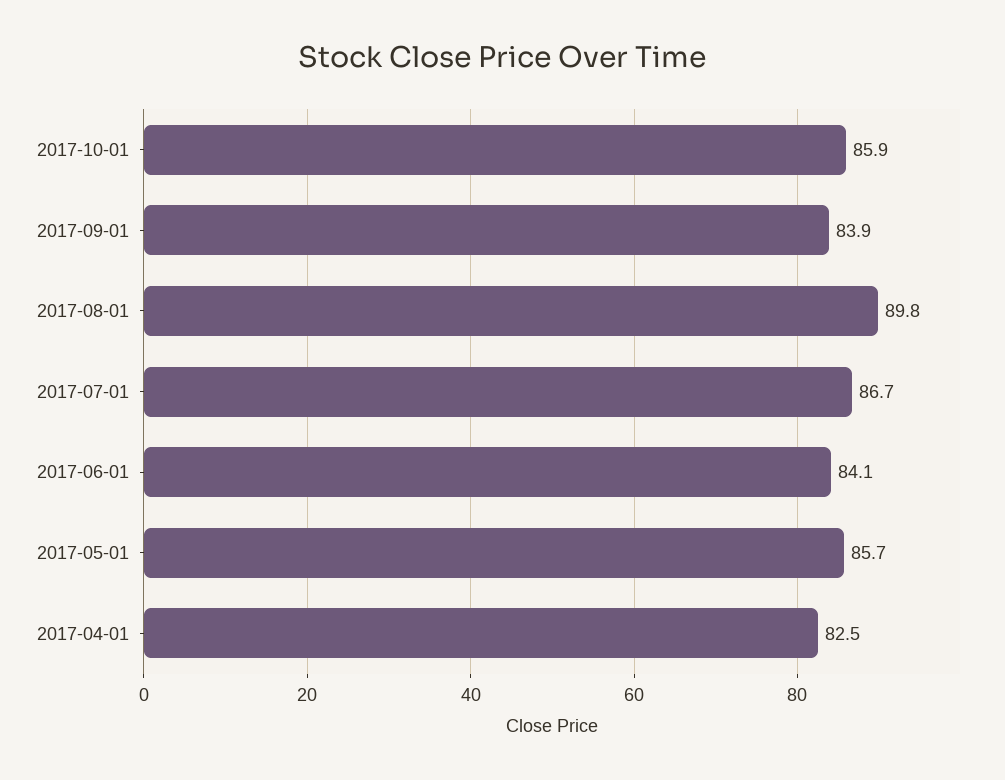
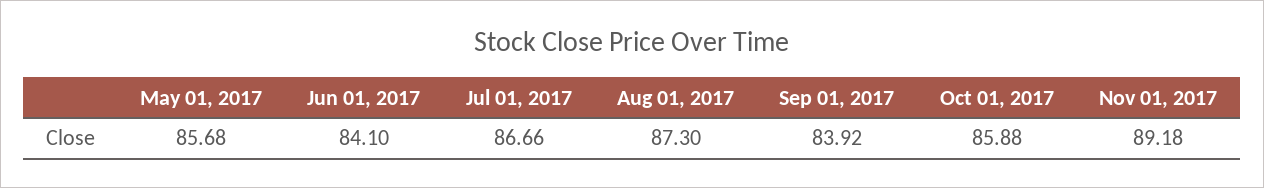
2017-08-01: 89.8 -> 87.3
2017-04-01: 82.5 -> none
Nov 01, 2017: none -> 89.18

